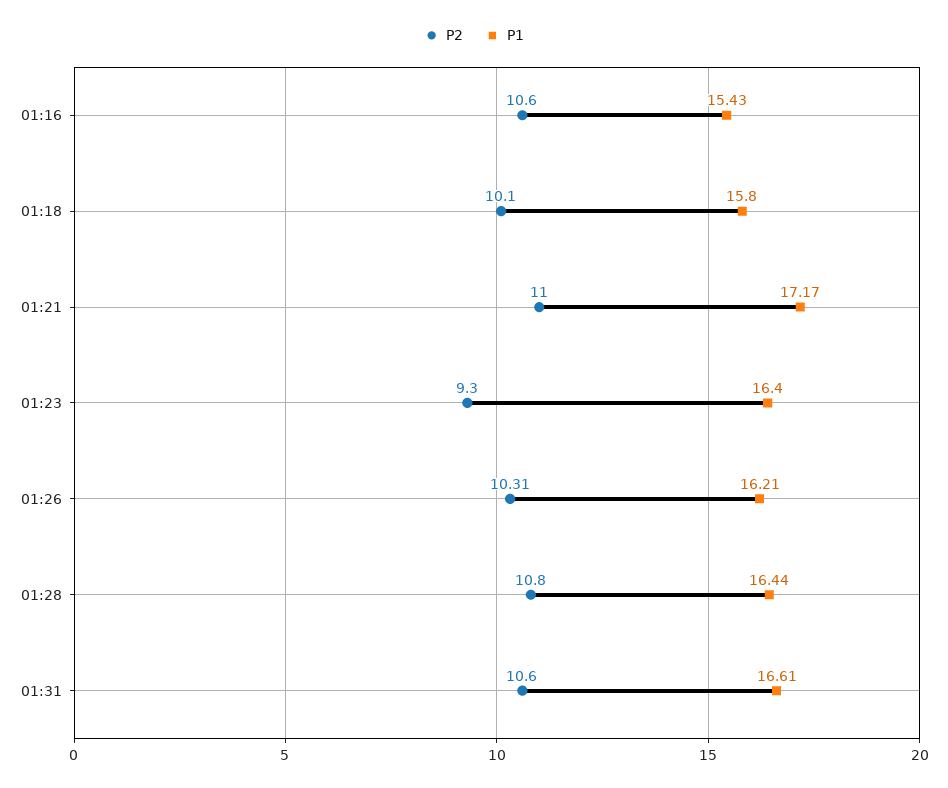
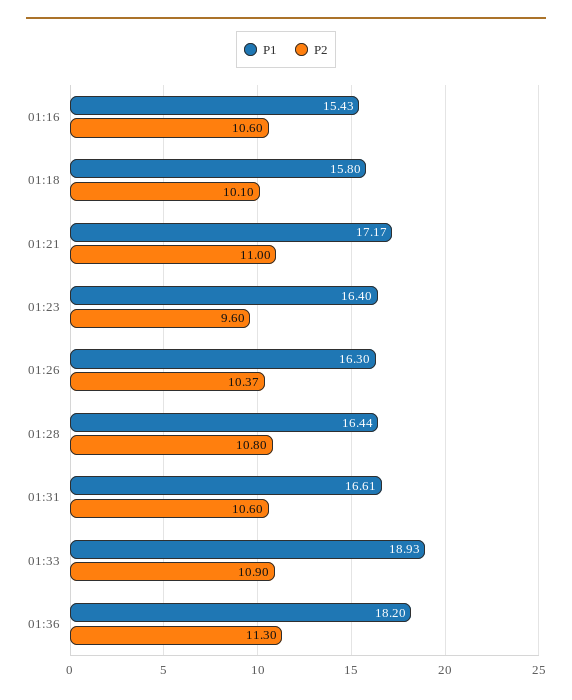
P2, 01:23: 9.3 -> 9.6
P2, 01:26: 10.31 -> 10.37
P1, 01:26: 16.21 -> 16.3
P1, 01:33: none -> 18.93
P2, 01:33: none -> 10.9
P1, 01:36: none -> 18.2
P2, 01:36: none -> 11.3

